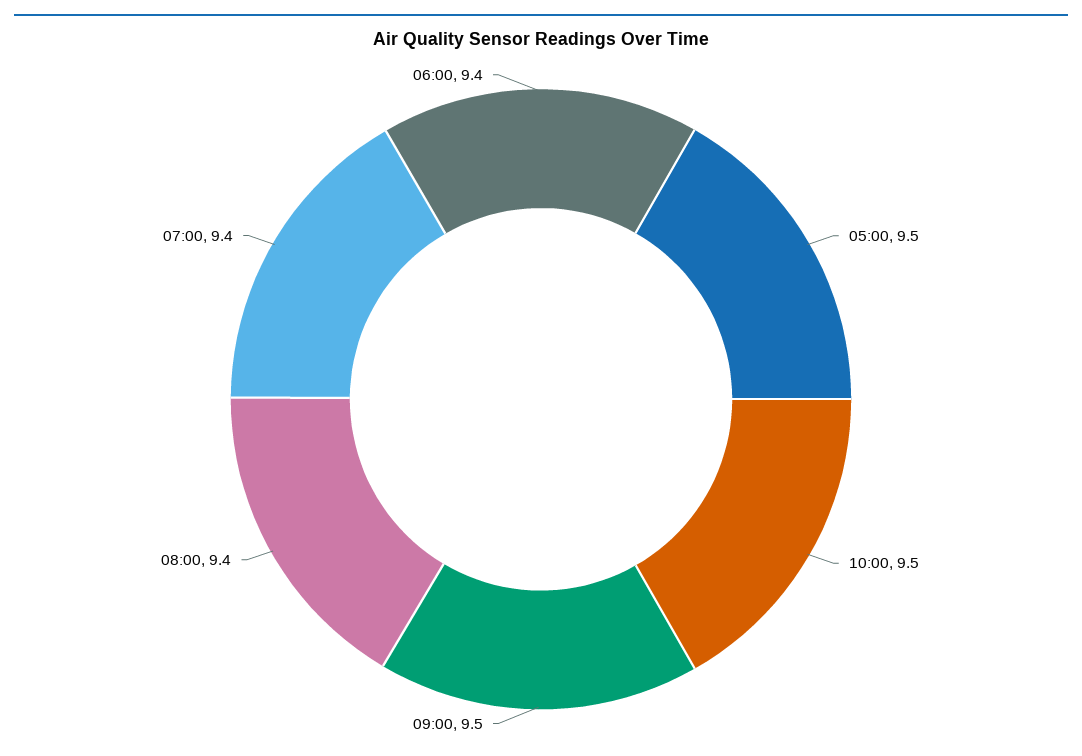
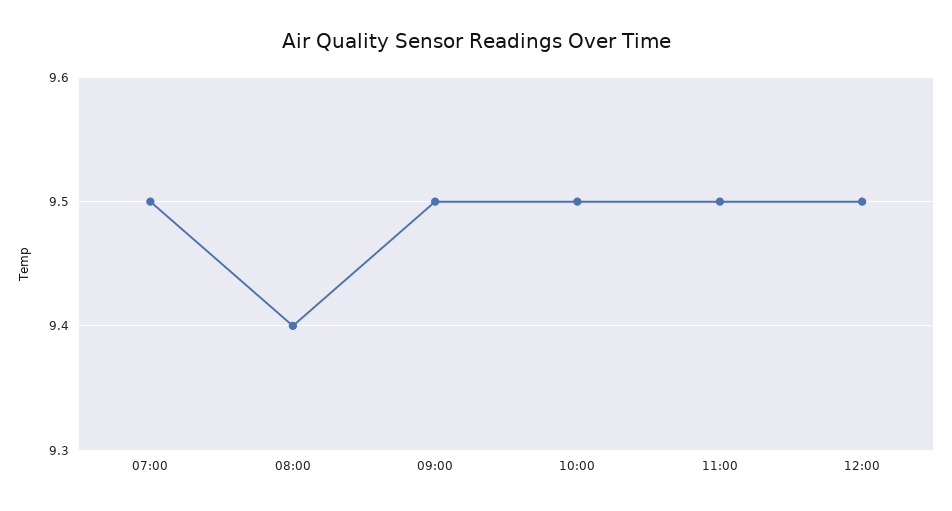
05:00: 9.5 -> none
07:00: 9.4 -> 9.5
06:00: 9.4 -> none
11:00: none -> 9.5
12:00: none -> 9.5

